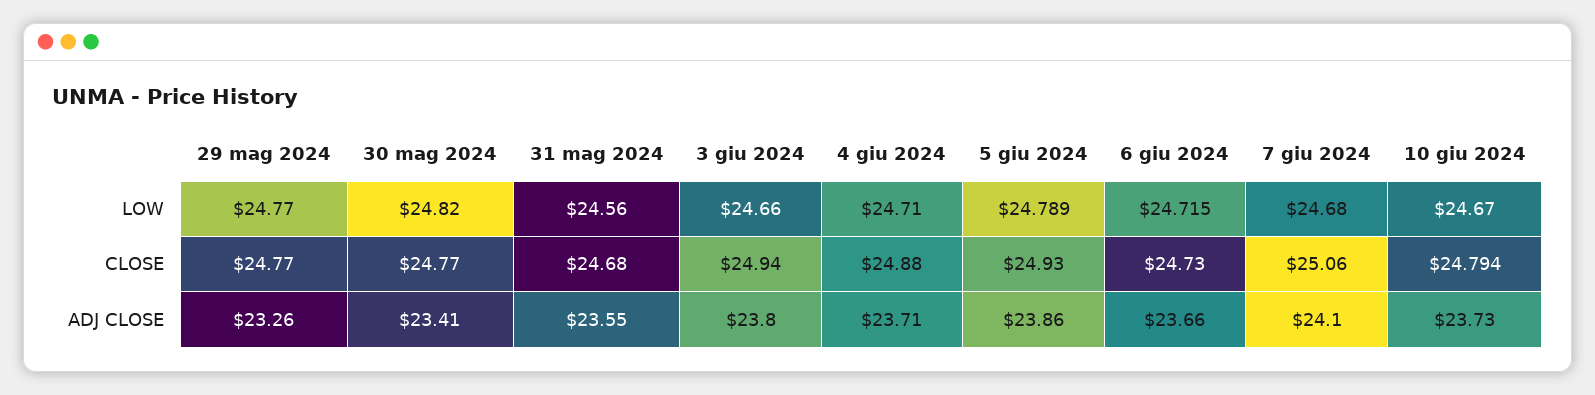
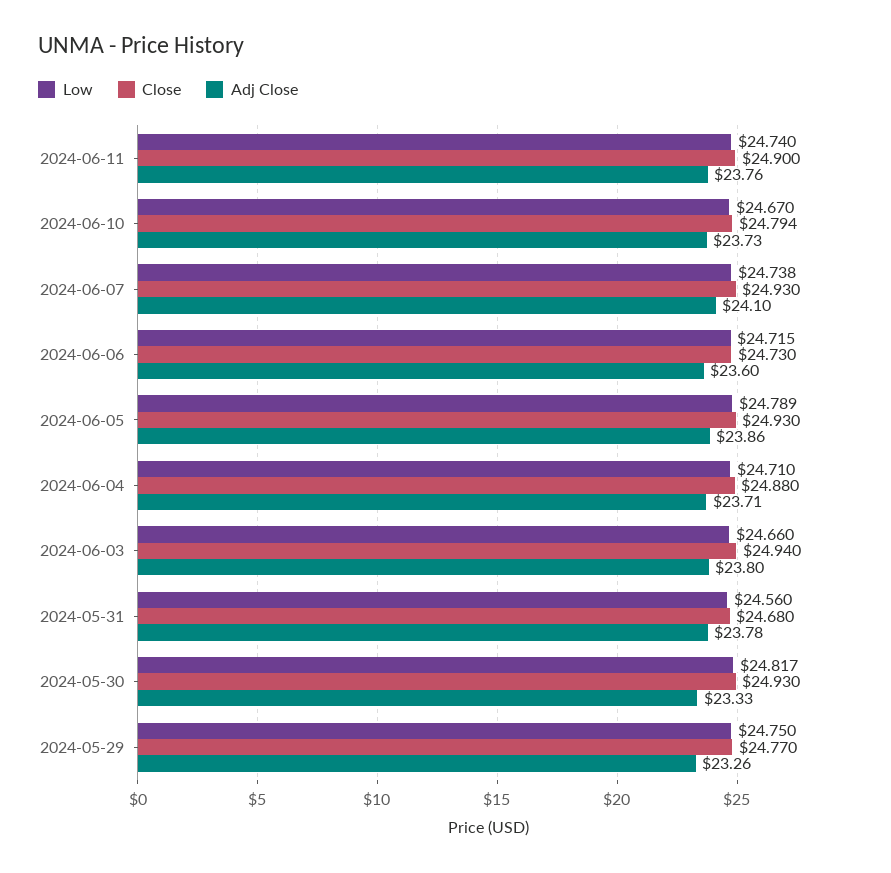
LOW, 29 mag 2024: 24.77 -> 24.75
LOW, 30 mag 2024: 24.82 -> 24.817
LOW, 7 giu 2024: 24.68 -> 24.738
CLOSE, 30 mag 2024: 24.77 -> 24.93
CLOSE, 7 giu 2024: 25.06 -> 24.93
ADJ CLOSE, 30 mag 2024: 23.41 -> 23.33
ADJ CLOSE, 31 mag 2024: 23.55 -> 23.78
ADJ CLOSE, 6 giu 2024: 23.66 -> 23.6
LOW, 2024-06-11: none -> 24.74
CLOSE, 2024-06-11: none -> 24.9
ADJ CLOSE, 2024-06-11: none -> 23.76

